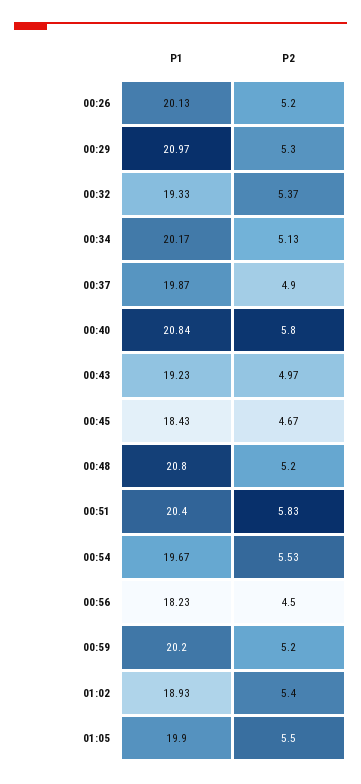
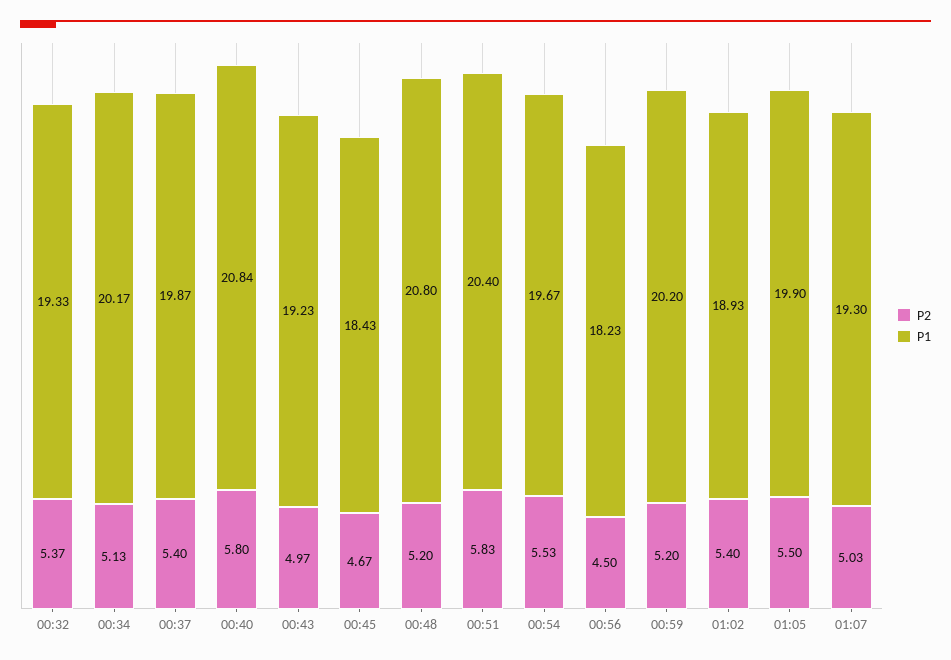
P1, 00:26: 20.13 -> none
P2, 00:26: 5.2 -> none
P1, 00:29: 20.97 -> none
P2, 00:29: 5.3 -> none
P2, 00:37: 4.9 -> 5.4
P2, 01:07: none -> 5.03
P1, 01:07: none -> 19.3

